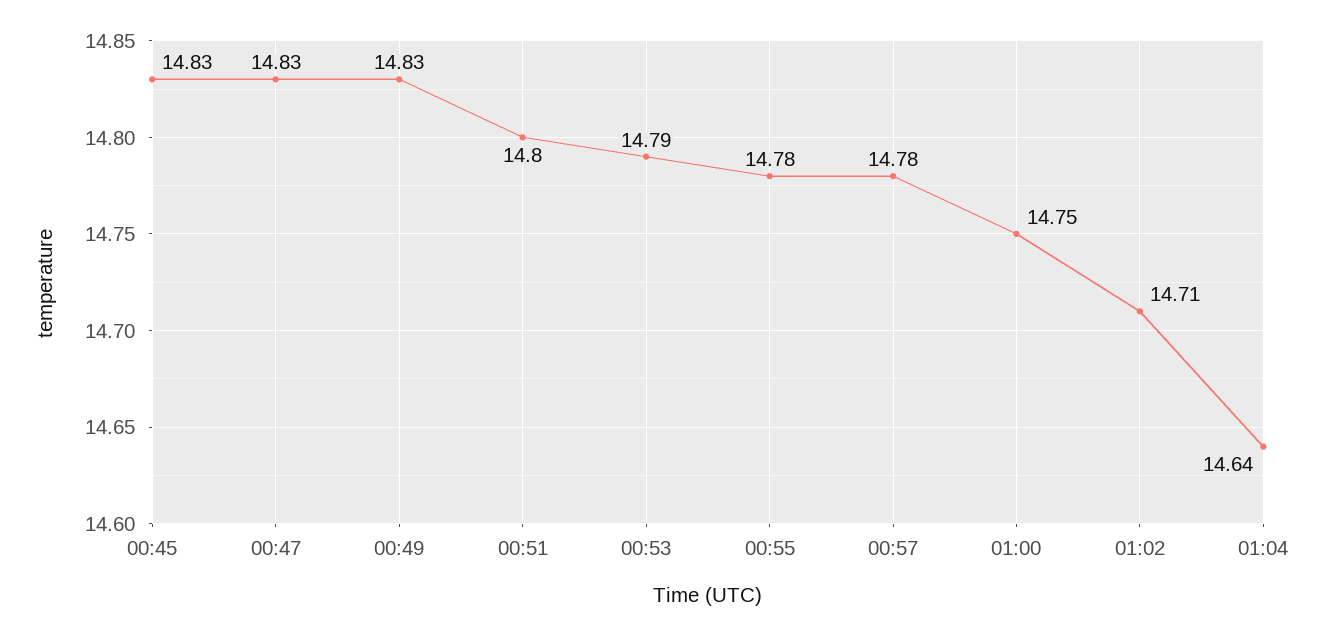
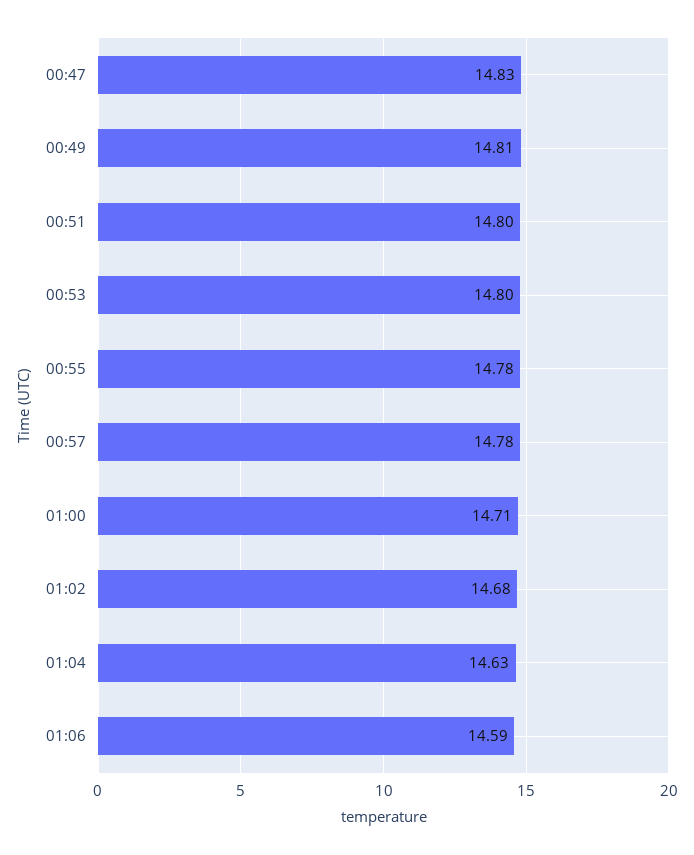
00:45: 14.83 -> none
00:49: 14.83 -> 14.81
00:53: 14.79 -> 14.8
01:00: 14.75 -> 14.71
01:02: 14.71 -> 14.68
01:04: 14.64 -> 14.63
01:06: none -> 14.59

